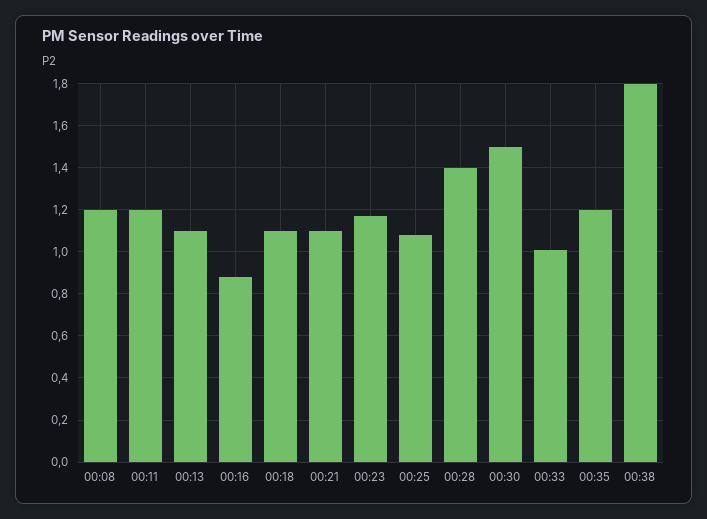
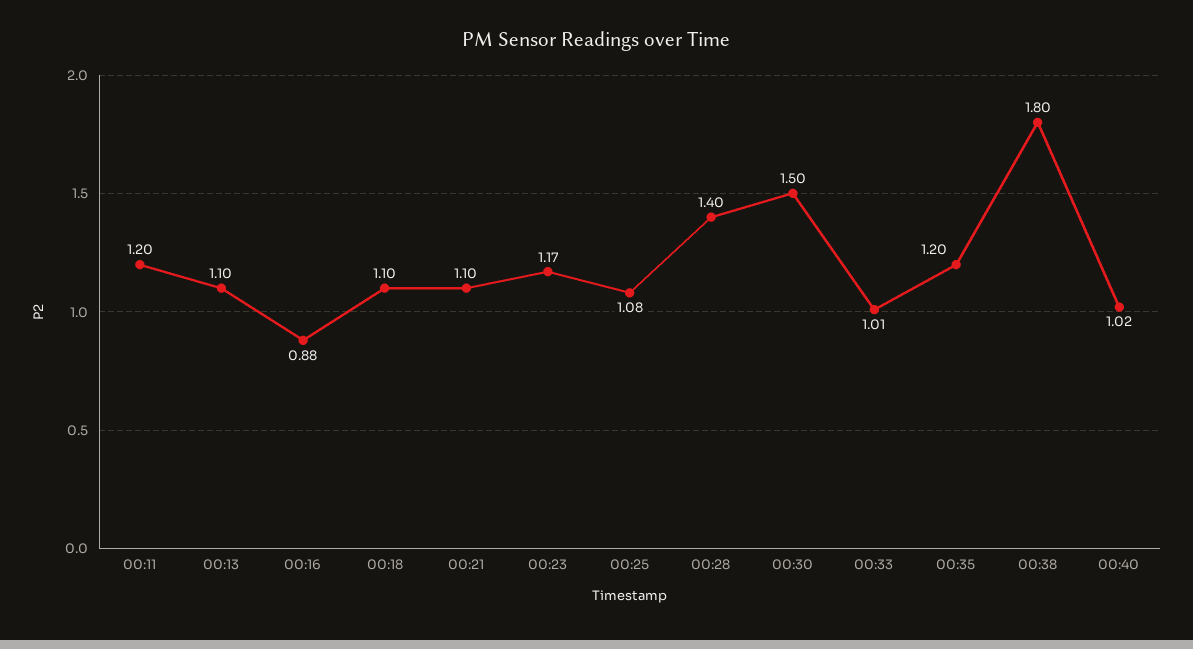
00:08: 1.2 -> none
00:40: none -> 1.02

